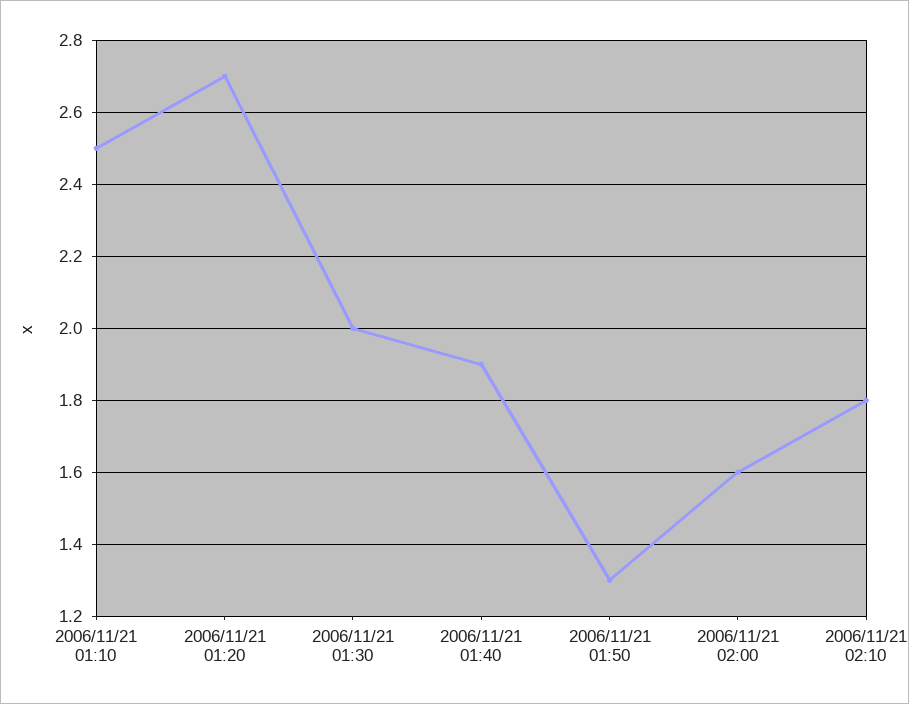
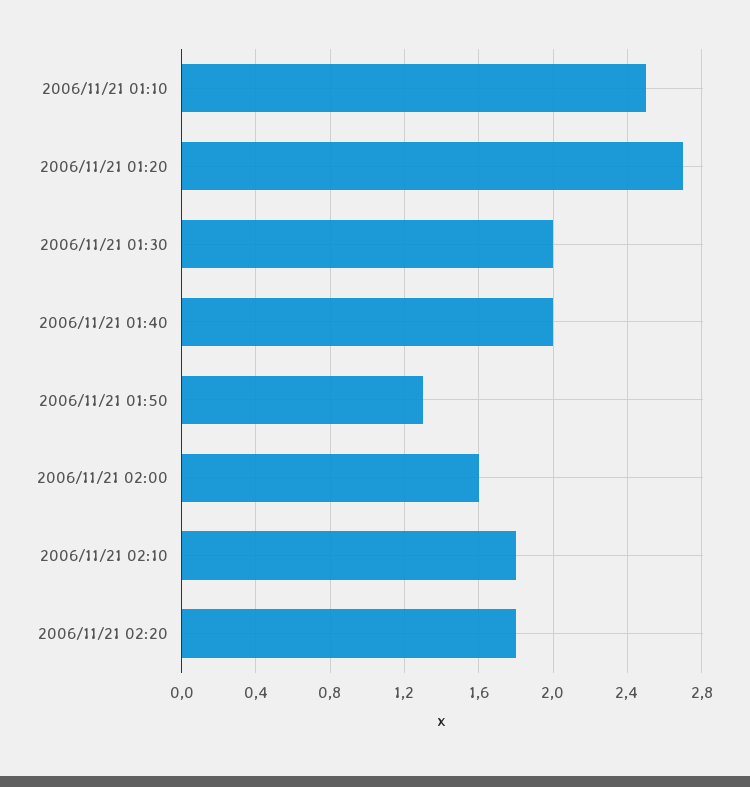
2006/11/21 01:40: 1.9 -> 2
2006/11/21 02:20: none -> 1.8

